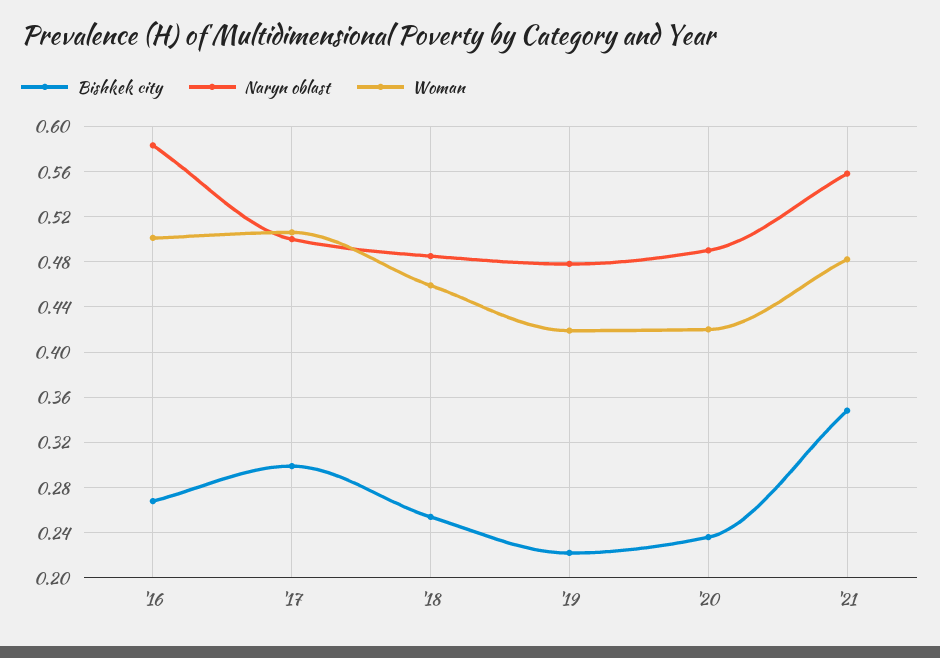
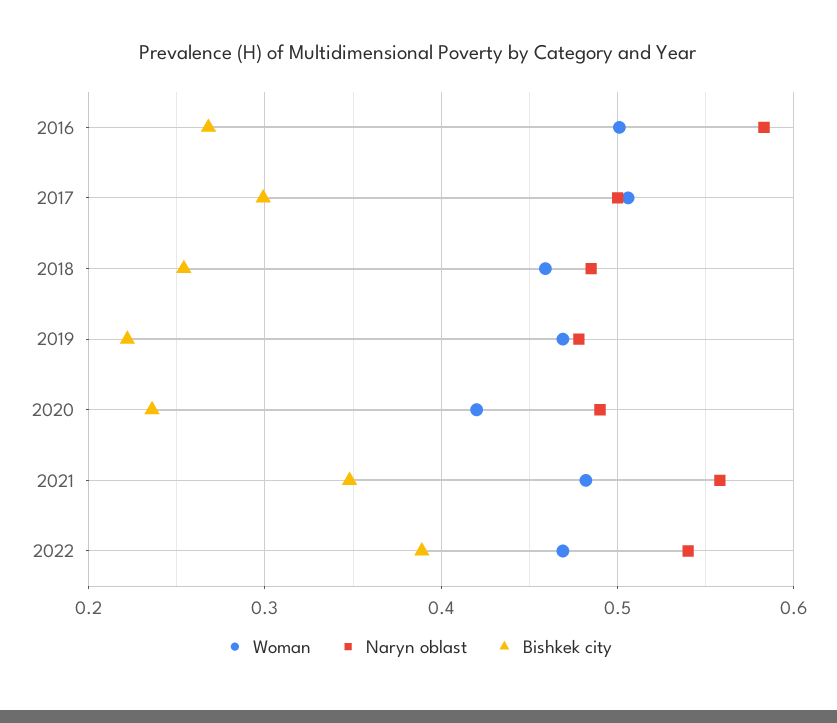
Woman, '19: 0.42 -> 0.47
Woman, 2022: none -> 0.47
Naryn oblast, 2022: none -> 0.54
Bishkek city, 2022: none -> 0.39

